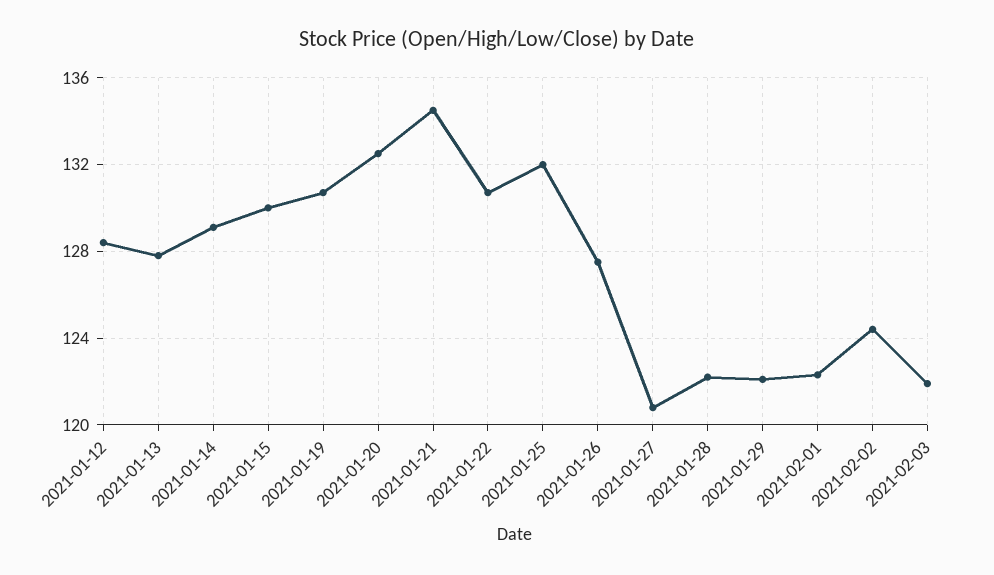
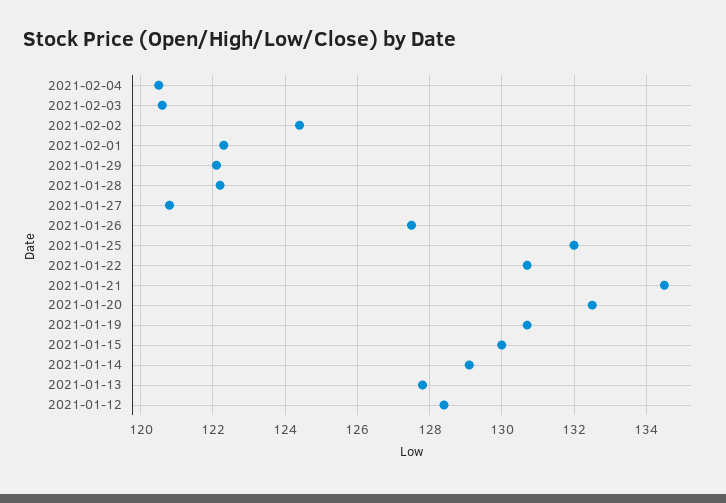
2021-02-03: 122 -> 120.5
2021-02-04: none -> 120.5

